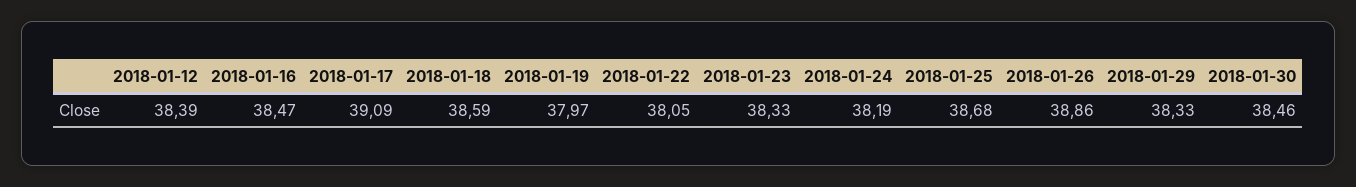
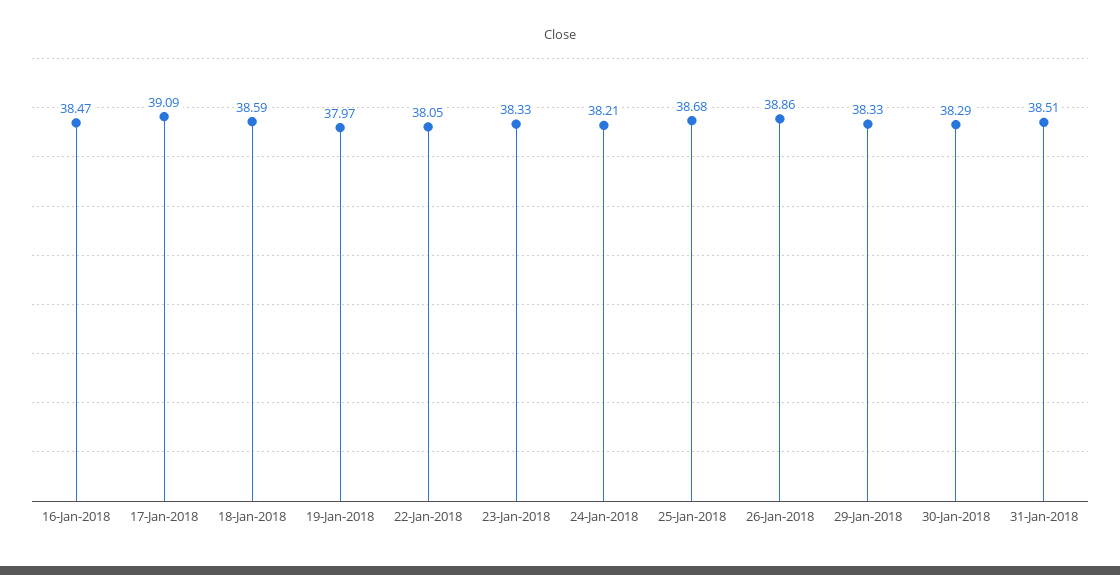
2018-01-12: 38.39 -> none
2018-01-24: 38.19 -> 38.21
2018-01-30: 38.46 -> 38.29
31-Jan-2018: none -> 38.51

